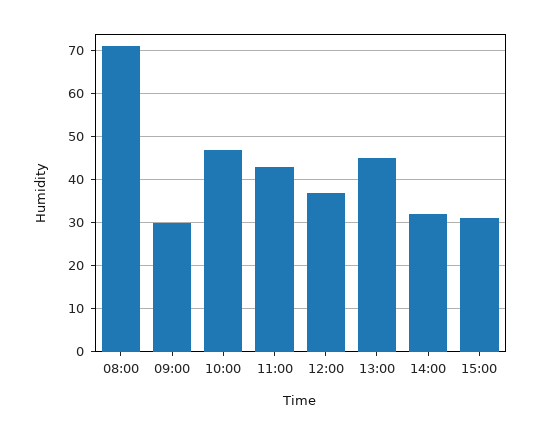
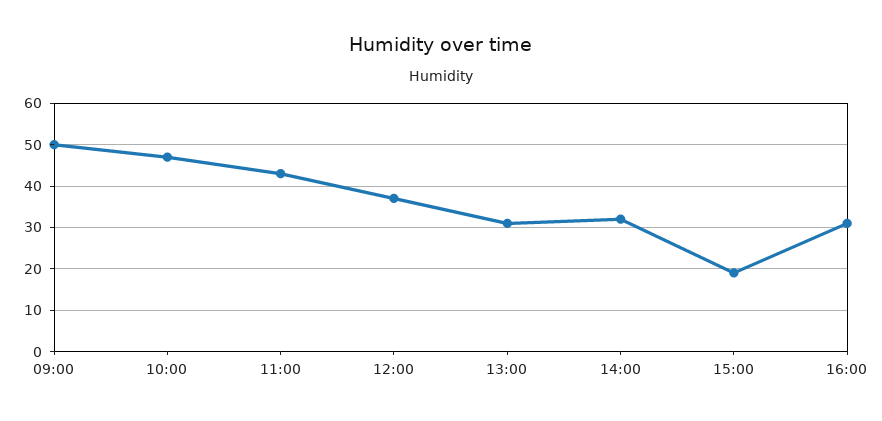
08:00: 70 -> none
09:00: 30 -> 50
13:00: 45 -> 30
15:00: 30 -> 20
16:00: none -> 30

